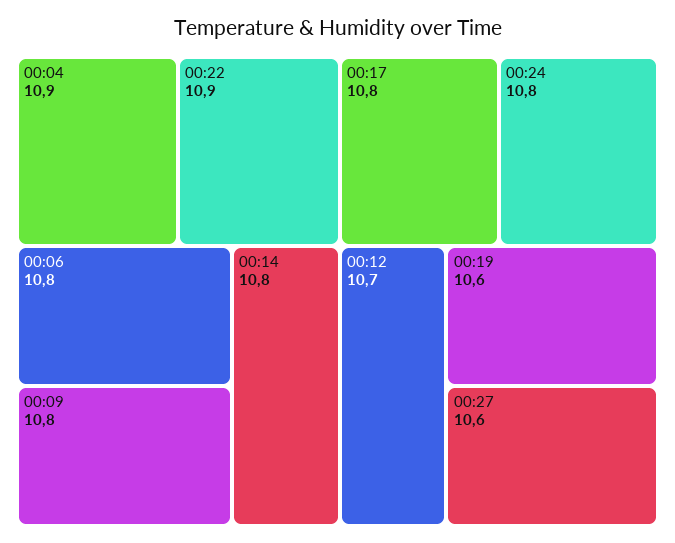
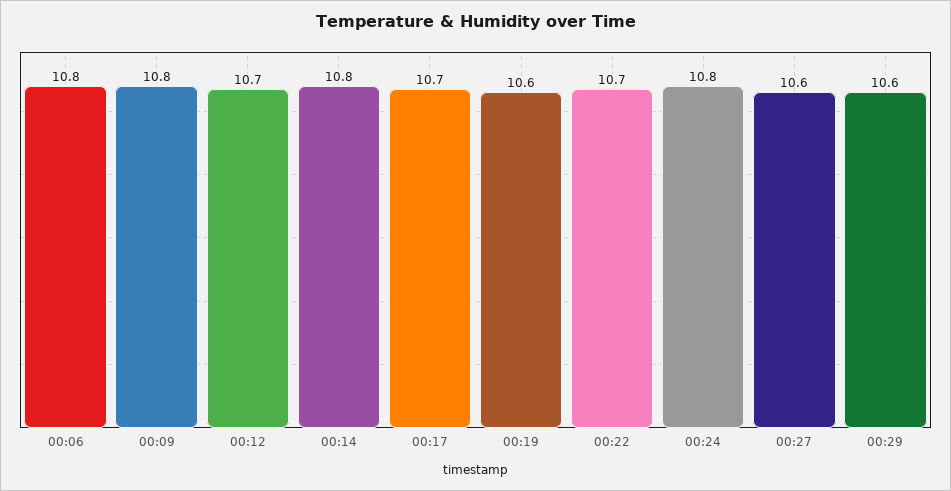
00:04: 10.9 -> none
00:22: 10.9 -> 10.7
00:17: 10.8 -> 10.7
00:29: none -> 10.6

